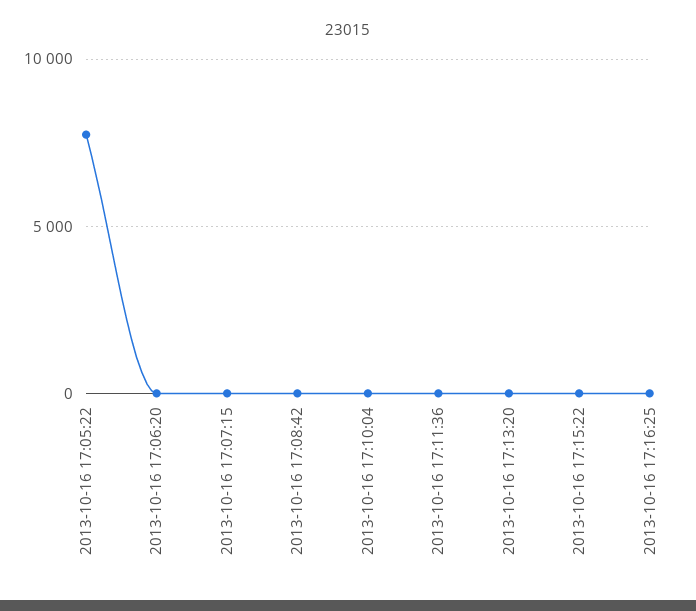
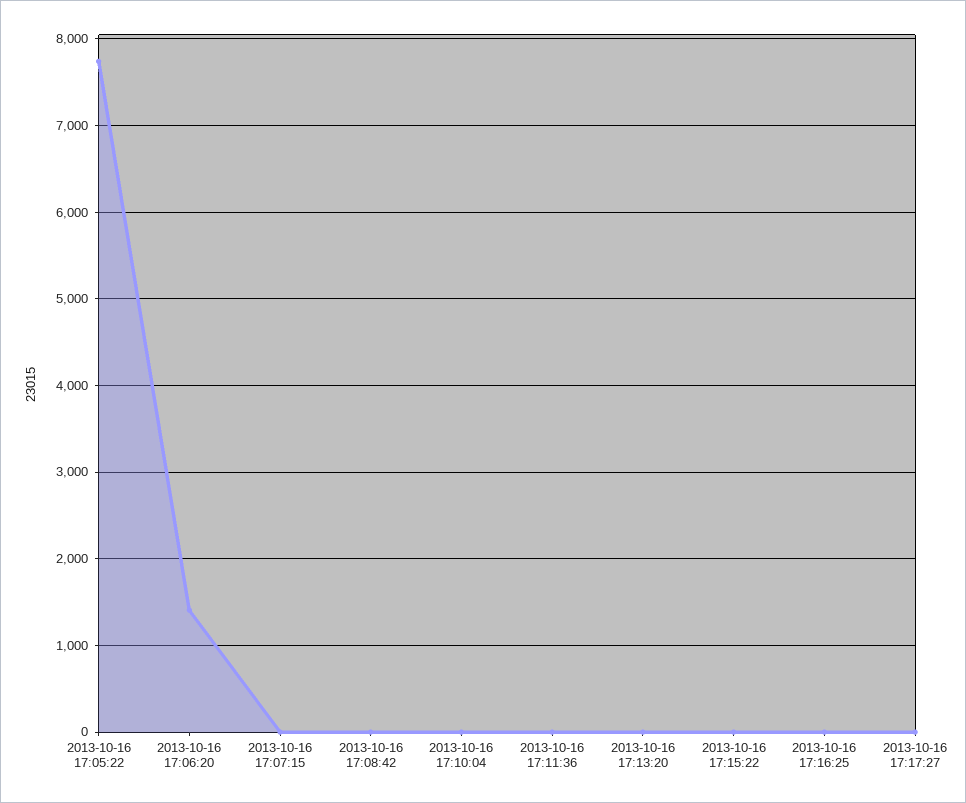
2013-10-16 17:06:20: 0 -> 1400
2013-10-16 17:17:27: none -> 0

